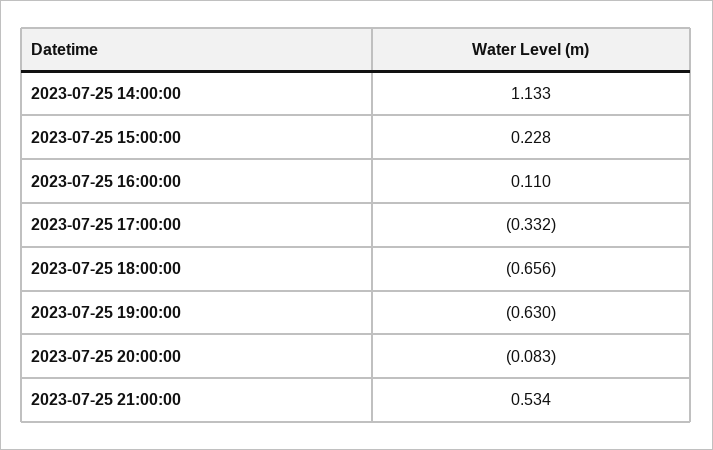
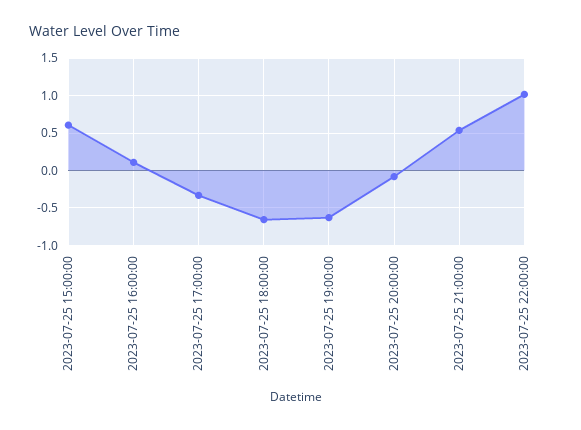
2023-07-25 14:00:00: 1.133 -> none
2023-07-25 15:00:00: 0.228 -> 0.6
2023-07-25 22:00:00: none -> 1

